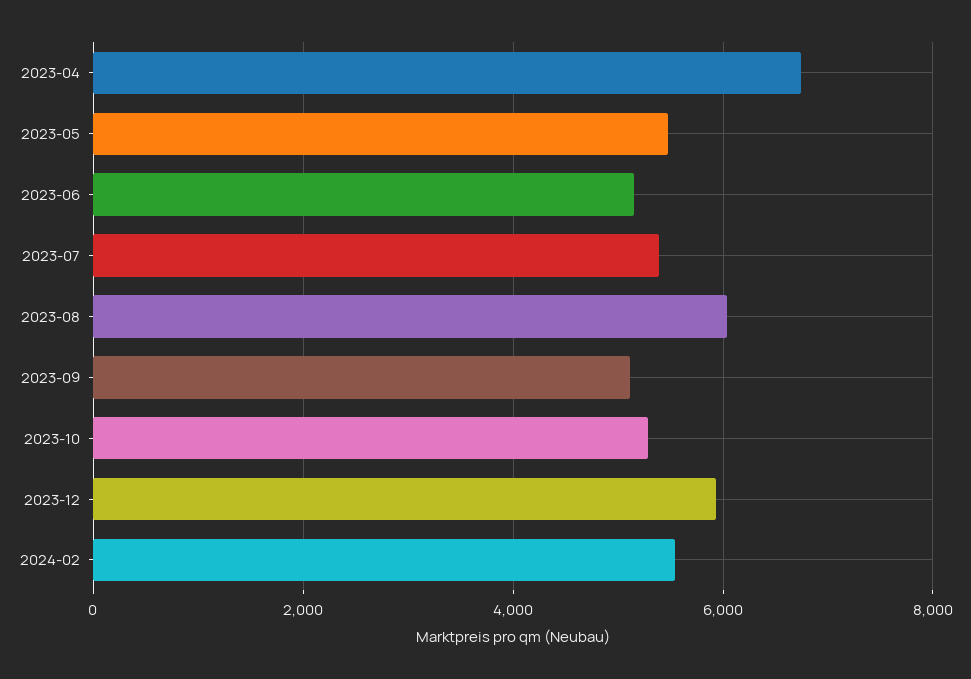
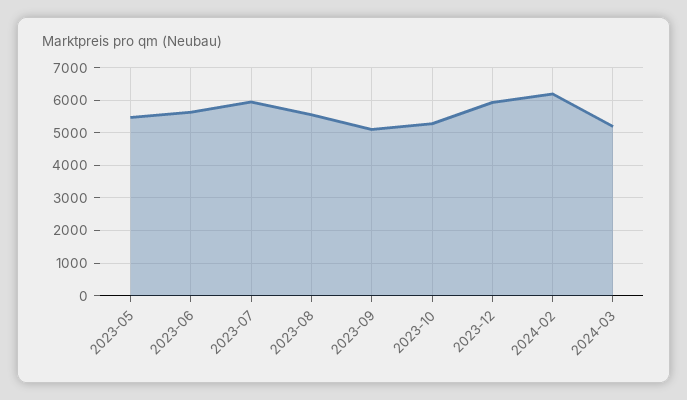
2023-04: 6800 -> none
2023-06: 5200 -> 5600
2023-07: 5400 -> 6000
2023-08: 6000 -> 5600
2024-02: 5600 -> 6200
2024-03: none -> 5200

